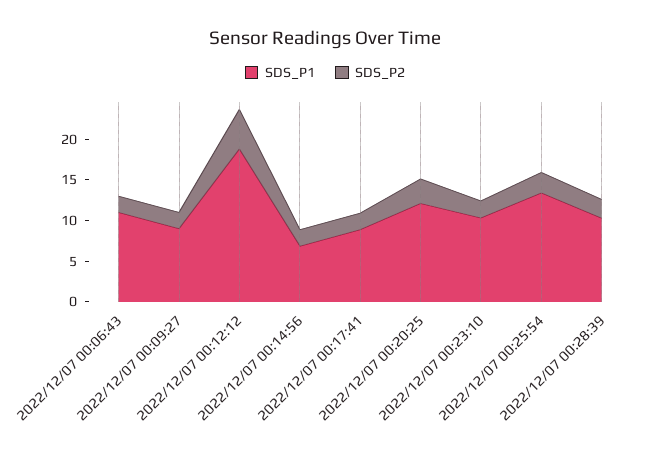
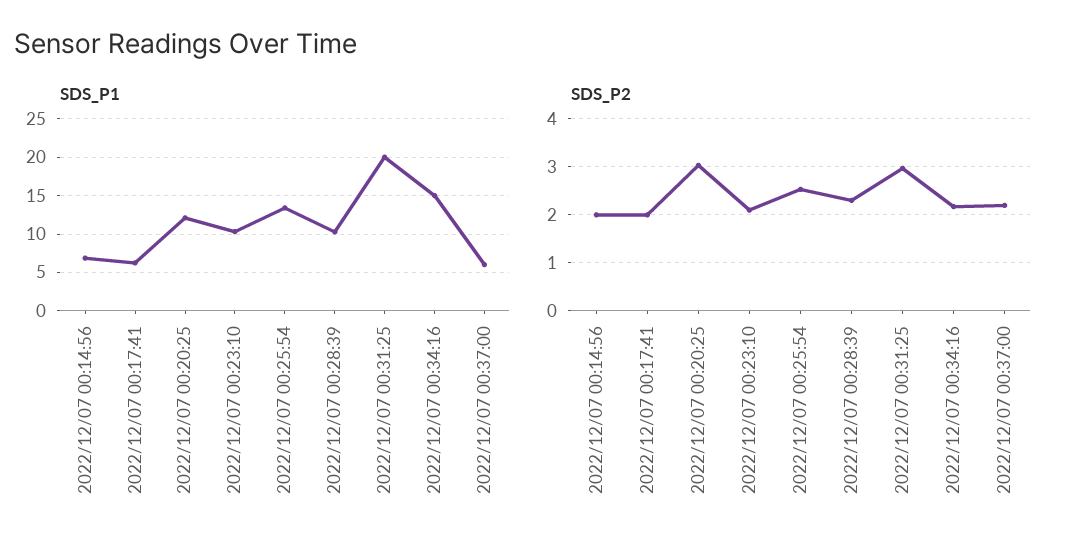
SDS_P1, 2022/12/07 00:06:43: 11 -> none
SDS_P2, 2022/12/07 00:06:43: 2 -> none
SDS_P1, 2022/12/07 00:09:27: 9 -> none
SDS_P2, 2022/12/07 00:09:27: 2 -> none
SDS_P1, 2022/12/07 00:12:12: 19 -> none
SDS_P2, 2022/12/07 00:12:12: 5 -> none
SDS_P1, 2022/12/07 00:17:41: 9 -> 6
SDS_P1, 2022/12/07 00:31:25: none -> 20
SDS_P1, 2022/12/07 00:34:16: none -> 15
SDS_P1, 2022/12/07 00:37:00: none -> 6
SDS_P2, 2022/12/07 00:31:25: none -> 3
SDS_P2, 2022/12/07 00:34:16: none -> 2.2
SDS_P2, 2022/12/07 00:37:00: none -> 2.2

